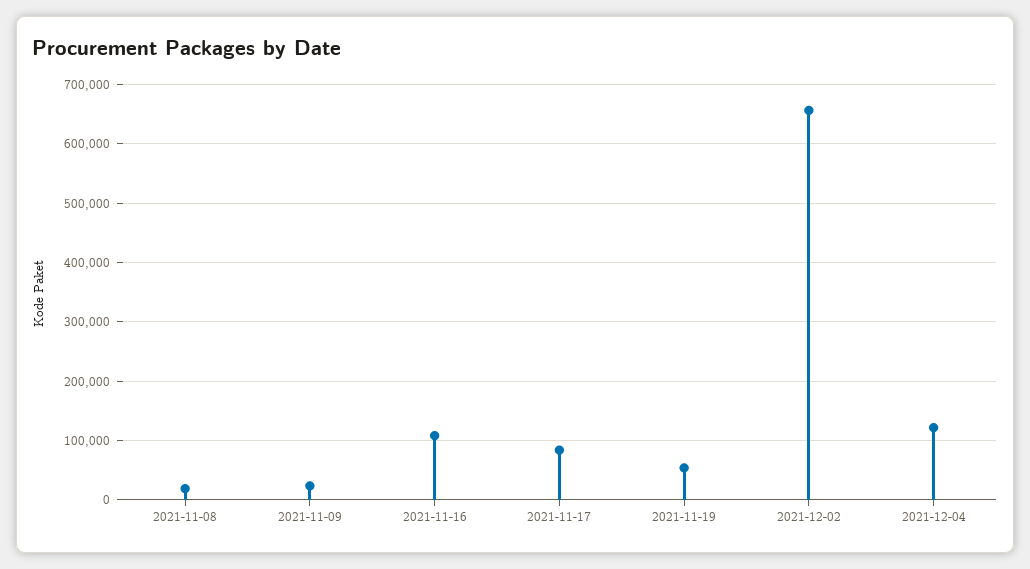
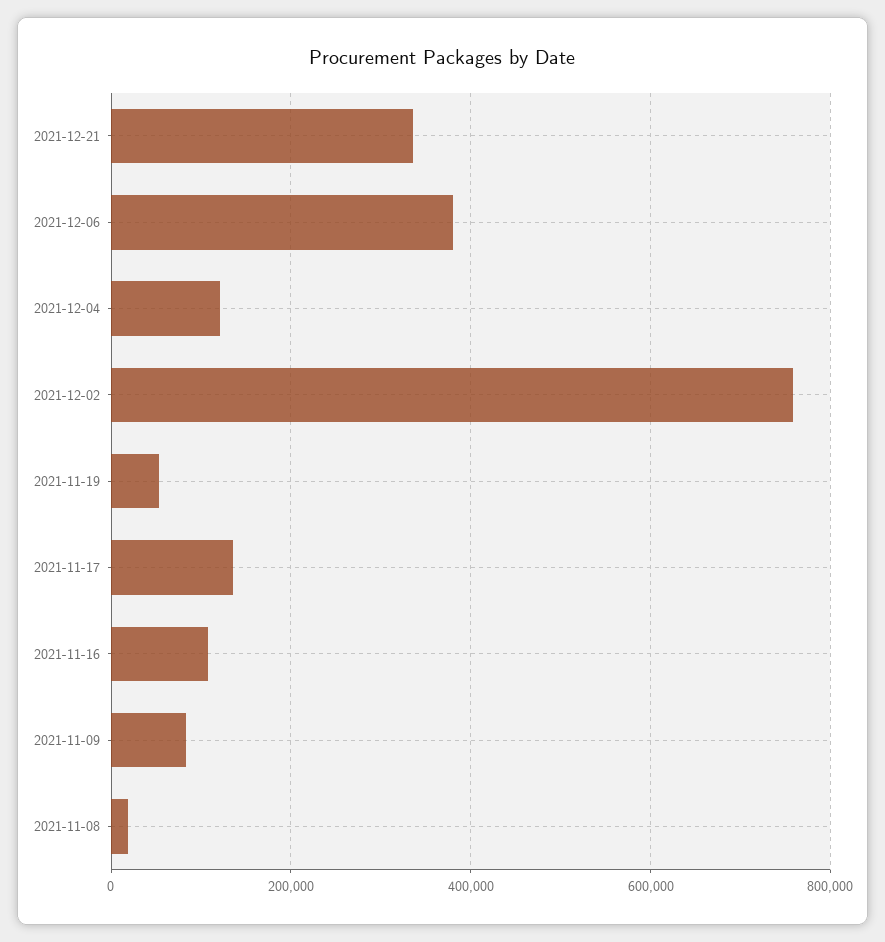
2021-11-09: 20000 -> 80000
2021-11-17: 80000 -> 140000
2021-12-02: 660000 -> 760000
2021-12-21: none -> 340000
2021-12-06: none -> 380000

